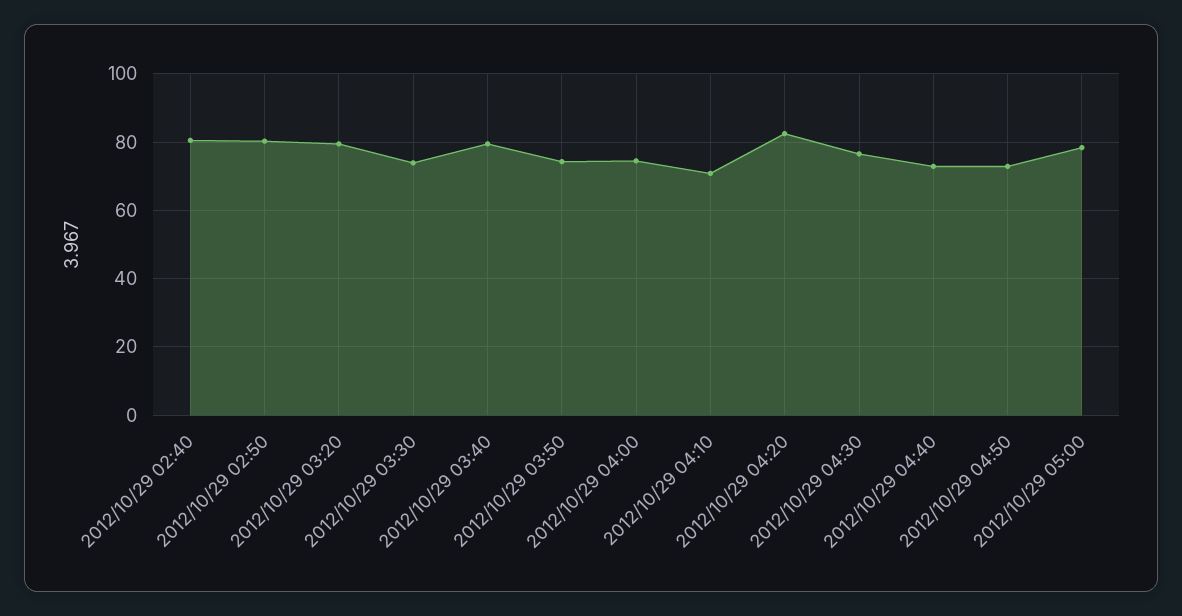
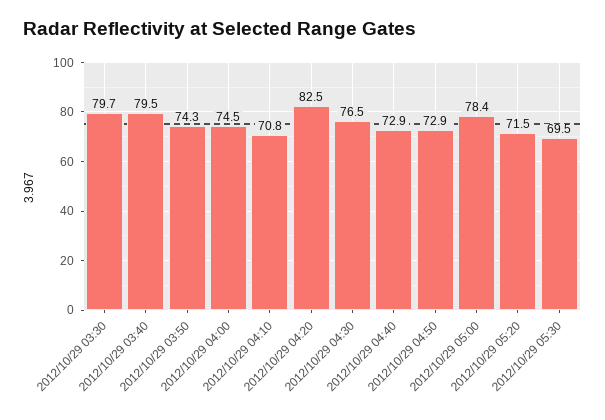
2012/10/29 02:40: 80 -> none
2012/10/29 02:50: 80 -> none
2012/10/29 03:20: 80 -> none
2012/10/29 03:30: 74 -> 79.7
2012/10/29 05:20: none -> 71.5
2012/10/29 05:30: none -> 69.5

